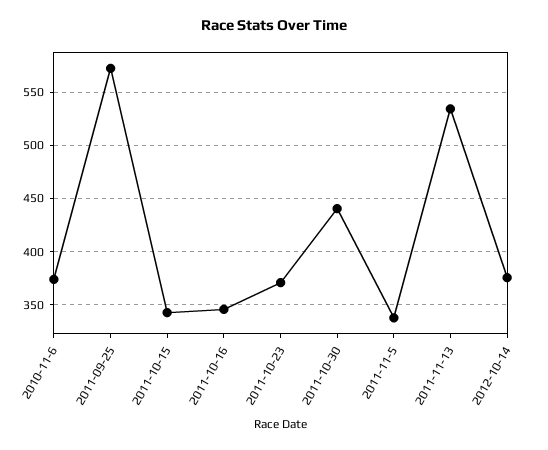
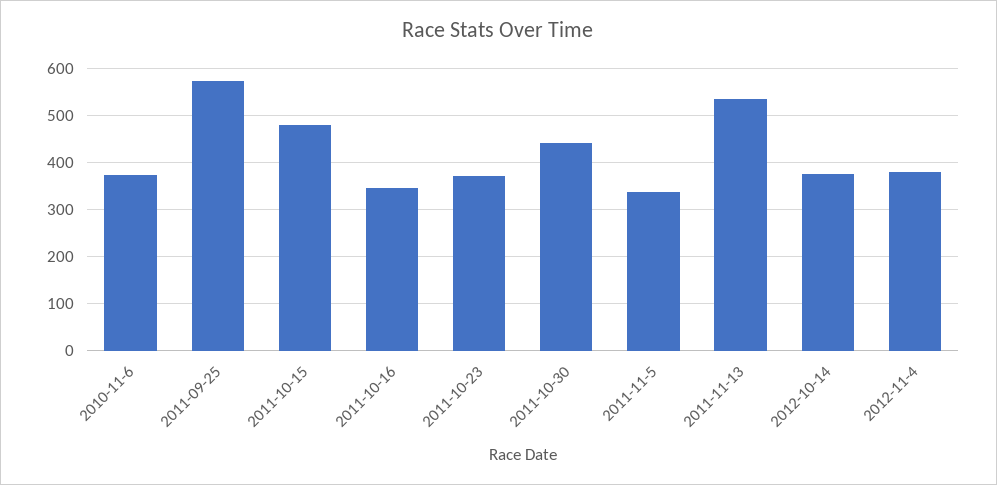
2011-10-15: 340 -> 480
2012-11-4: none -> 380

